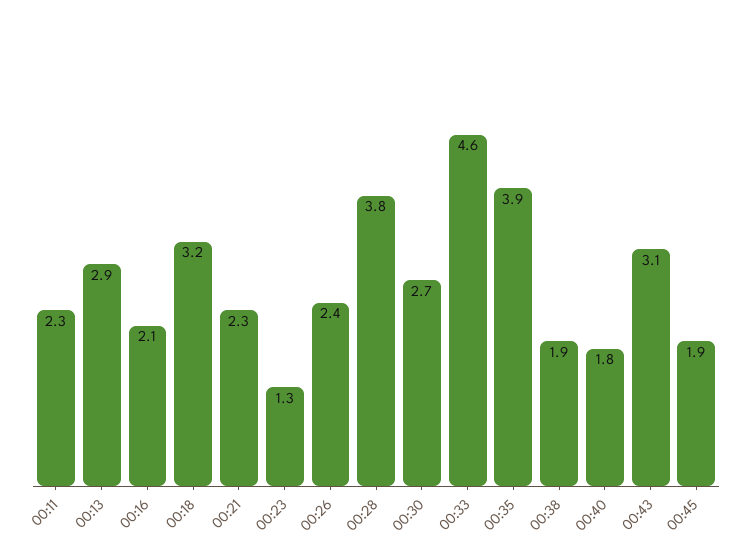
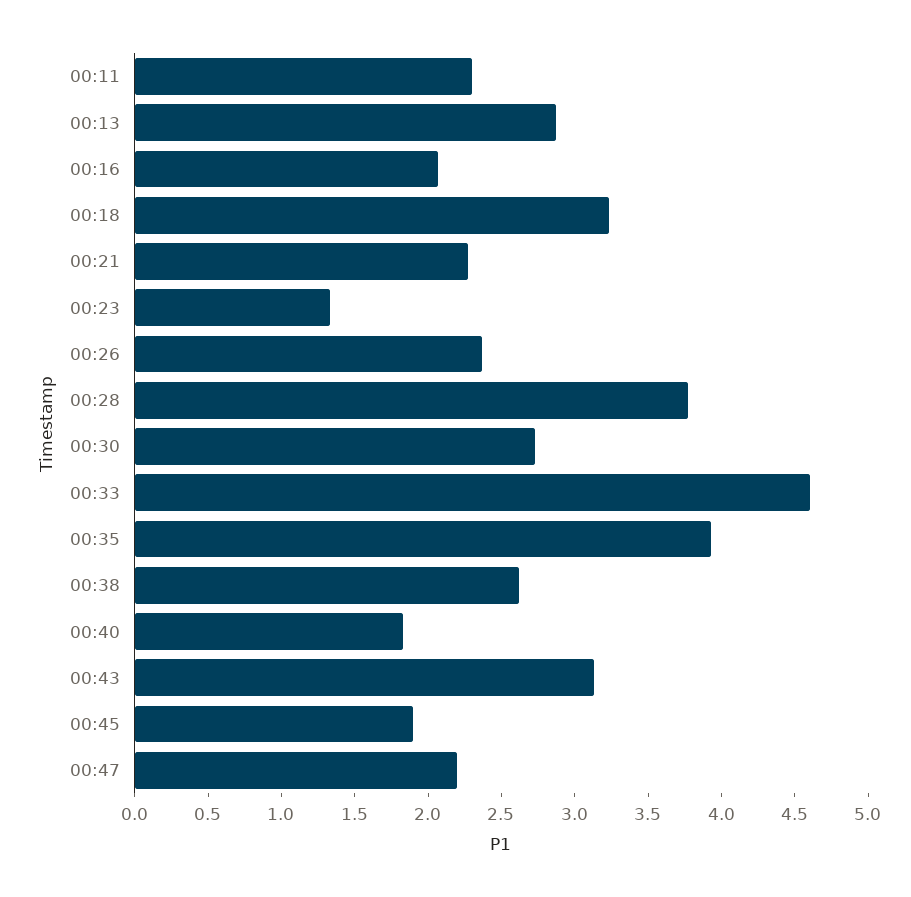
00:38: 1.9 -> 2.6
00:47: none -> 2.2

